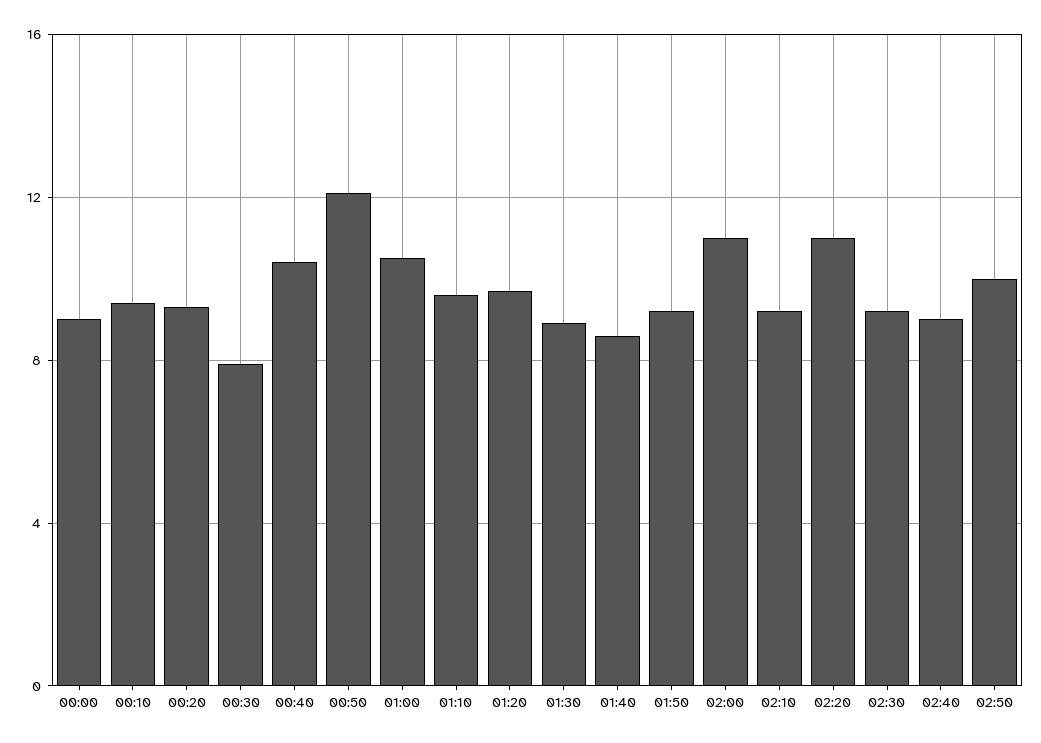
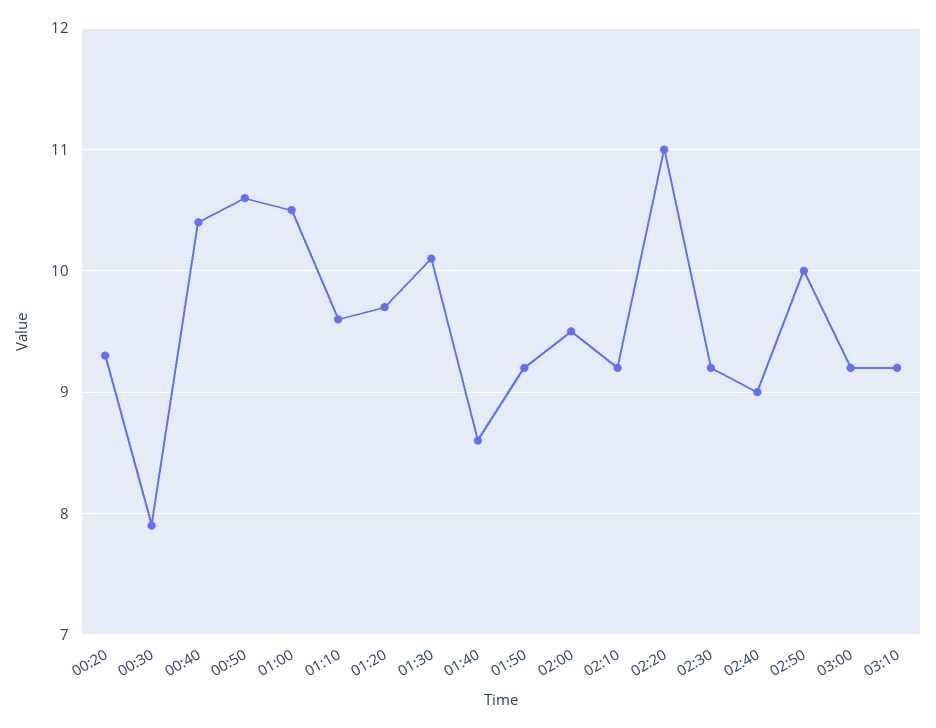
00:00: 9 -> none
00:10: 9.5 -> none
00:50: 12 -> 10.6
01:30: 9 -> 10.1
02:00: 11 -> 9.5
03:00: none -> 9.2
03:10: none -> 9.2

